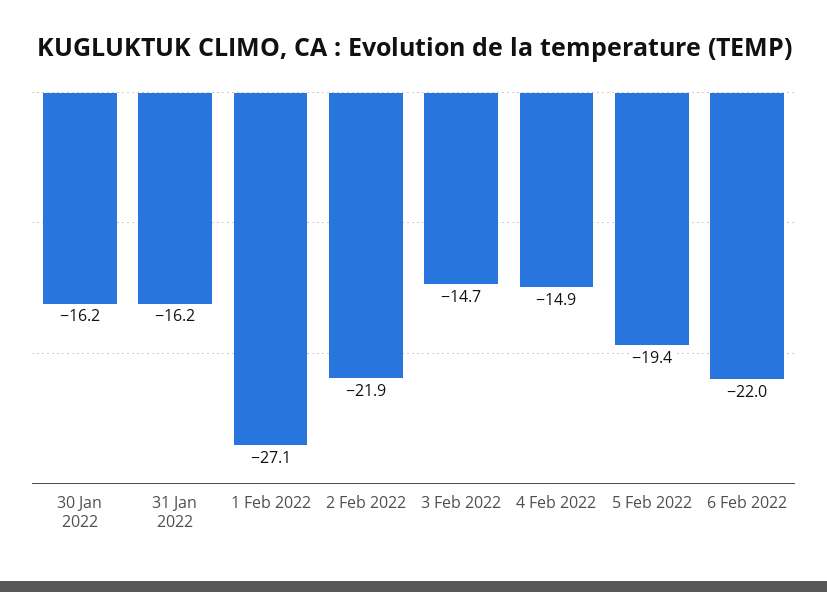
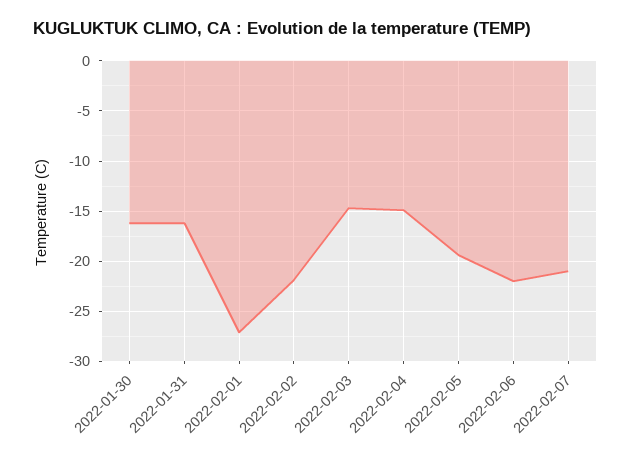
2022-02-07: none -> -21

